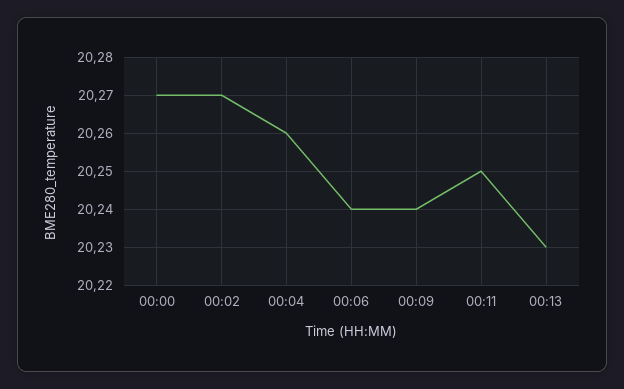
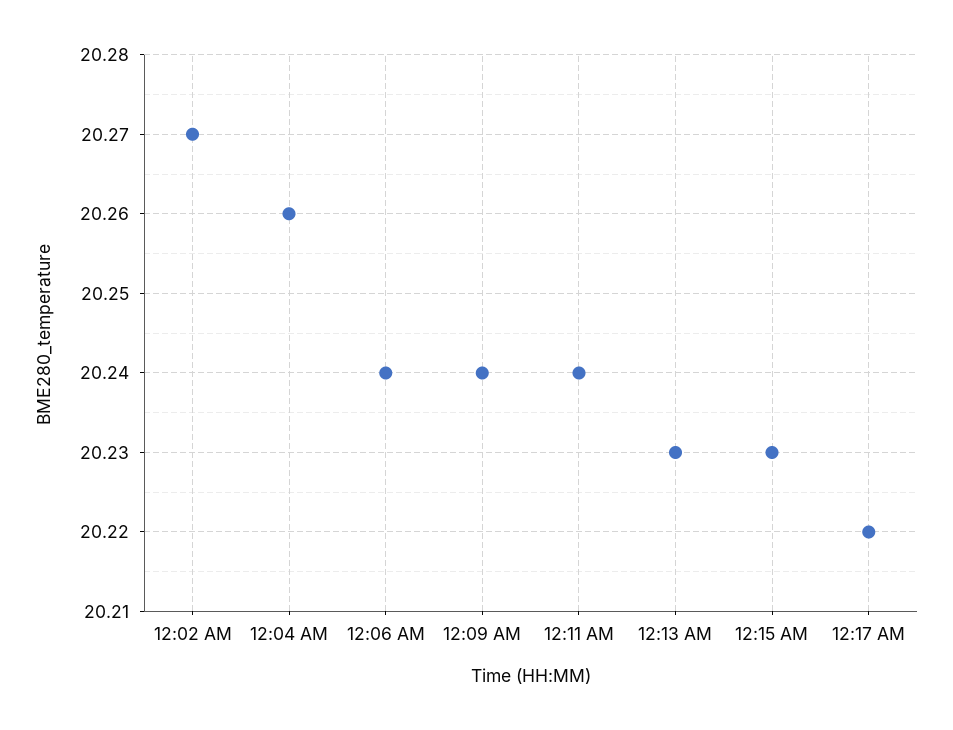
00:00: 20.27 -> none
00:11: 20.25 -> 20.24
12:15 AM: none -> 20.23
12:17 AM: none -> 20.22

